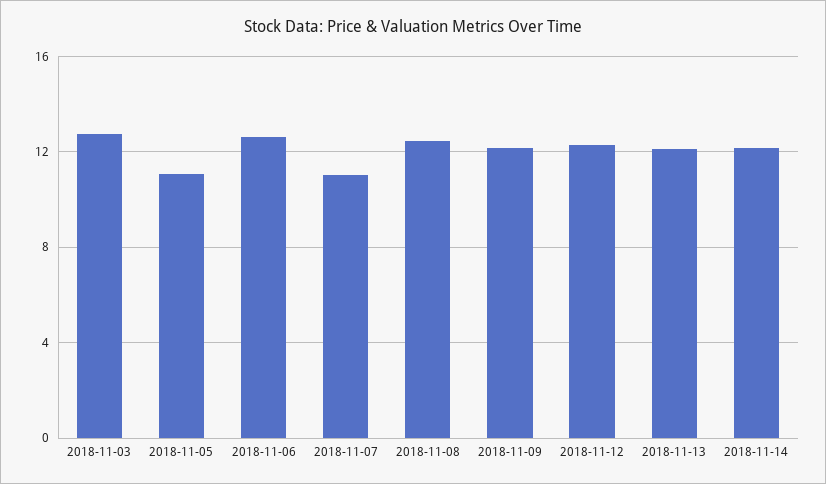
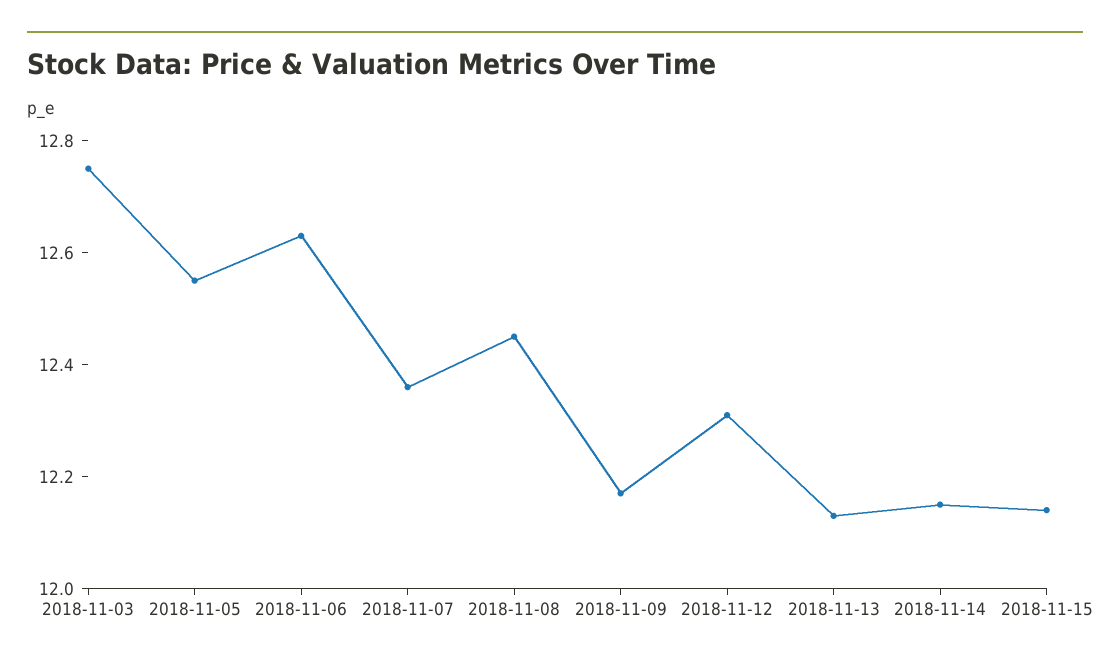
2018-11-05: 11 -> 12.55
2018-11-07: 11 -> 12.35
2018-11-15: none -> 12.15

